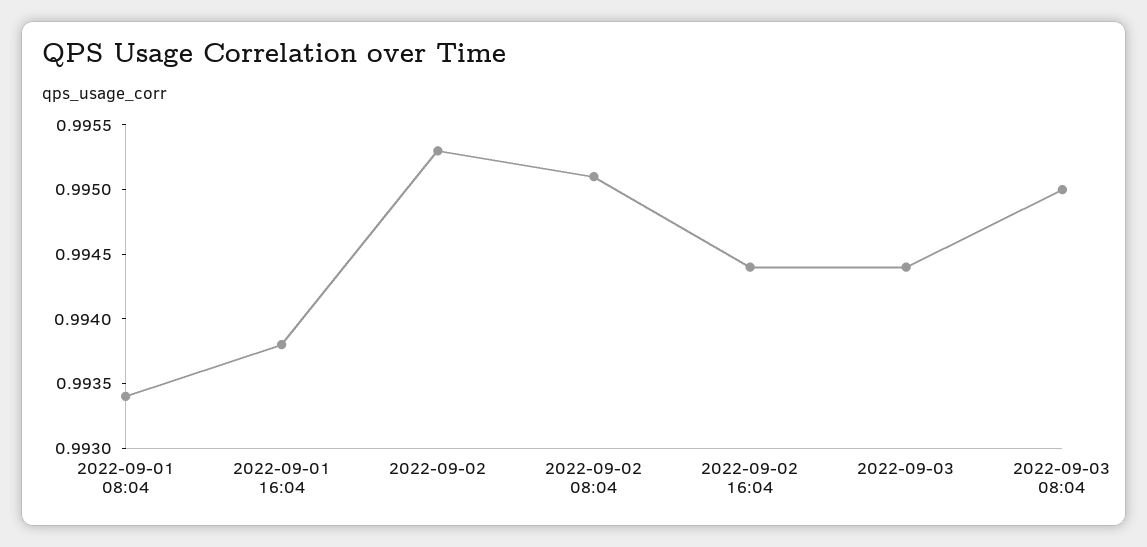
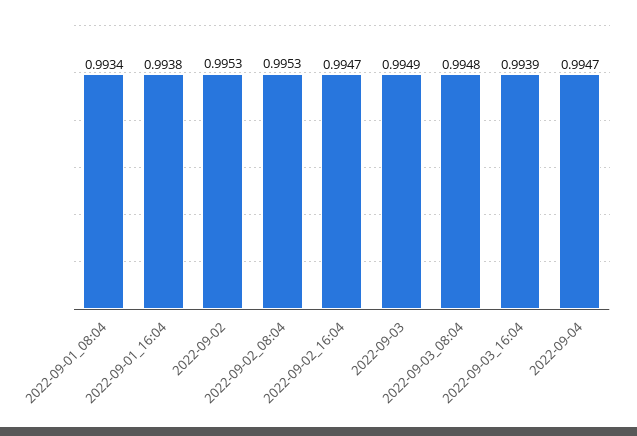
2022-09-02 08:04: 0.9951 -> 0.9953
2022-09-02 16:04: 0.9944 -> 0.9947
2022-09-03: 0.9944 -> 0.9949
2022-09-03 08:04: 0.995 -> 0.9948
2022-09-03_16:04: none -> 0.9939
2022-09-04: none -> 0.9947

